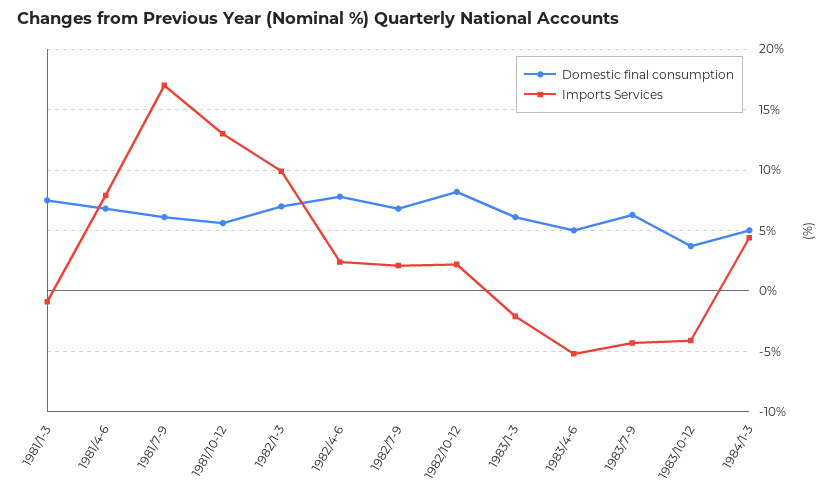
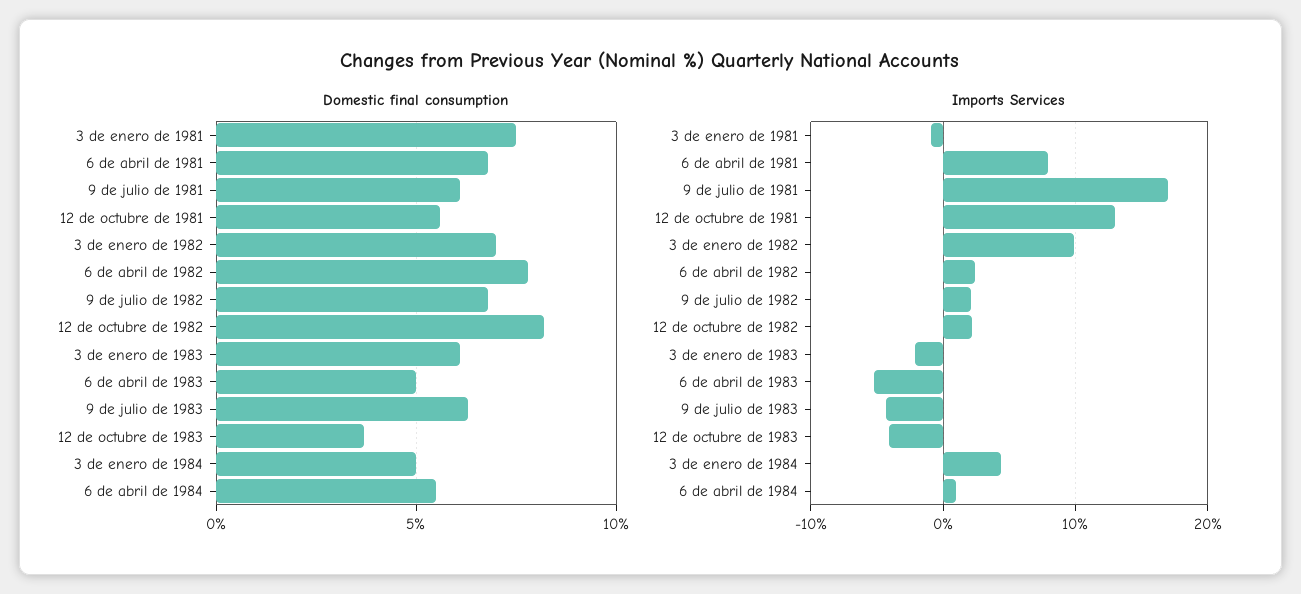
Domestic final consumption, 6 de abril de 1984: none -> 5.5
Imports Services, 6 de abril de 1984: none -> 1

